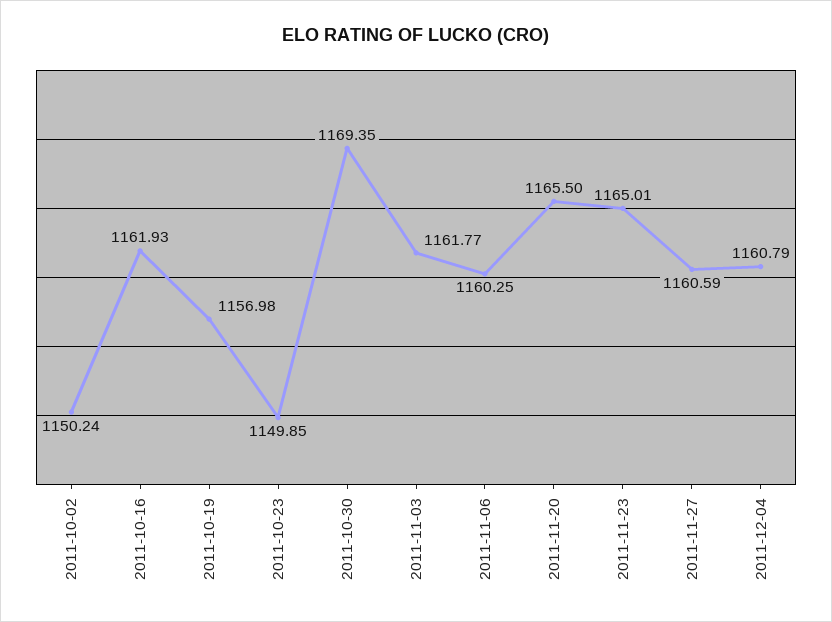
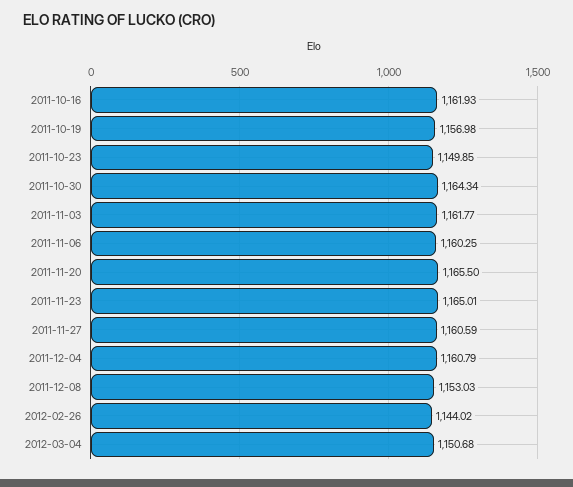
2011-10-02: 1150.24 -> none
2011-10-30: 1169.35 -> 1164.34
2011-12-08: none -> 1153.03
2012-02-26: none -> 1144.02
2012-03-04: none -> 1150.68

